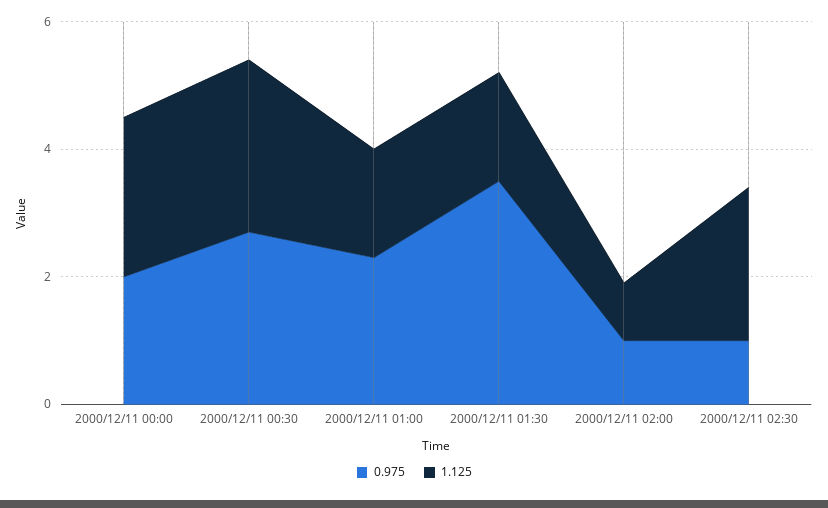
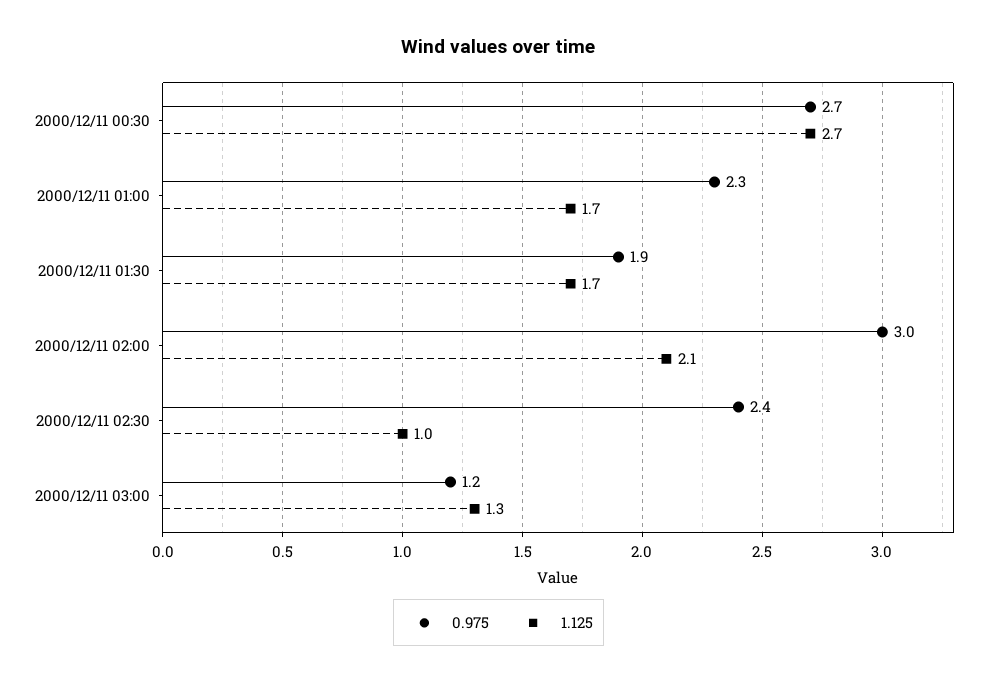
0.975, 2000/12/11 00:00: 2 -> none
1.125, 2000/12/11 00:00: 2.5 -> none
0.975, 2000/12/11 01:30: 3.5 -> 1.9
0.975, 2000/12/11 02:00: 1 -> 3
1.125, 2000/12/11 02:00: 1 -> 2.1
0.975, 2000/12/11 02:30: 1 -> 2.4
1.125, 2000/12/11 02:30: 2.5 -> 1
0.975, 2000/12/11 03:00: none -> 1.2
1.125, 2000/12/11 03:00: none -> 1.3

